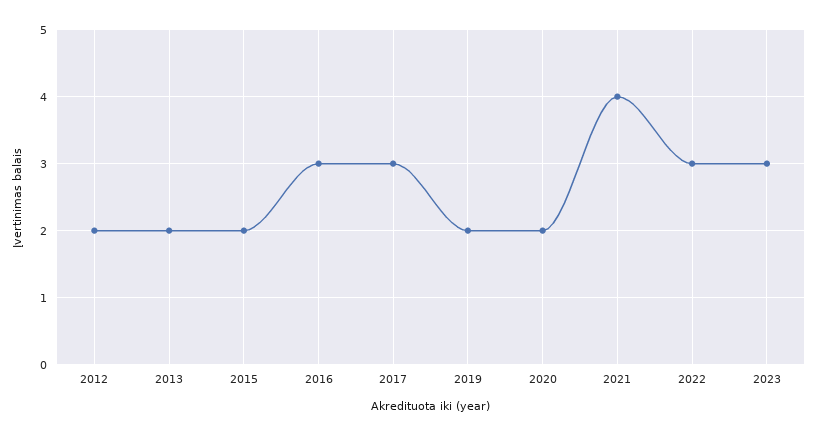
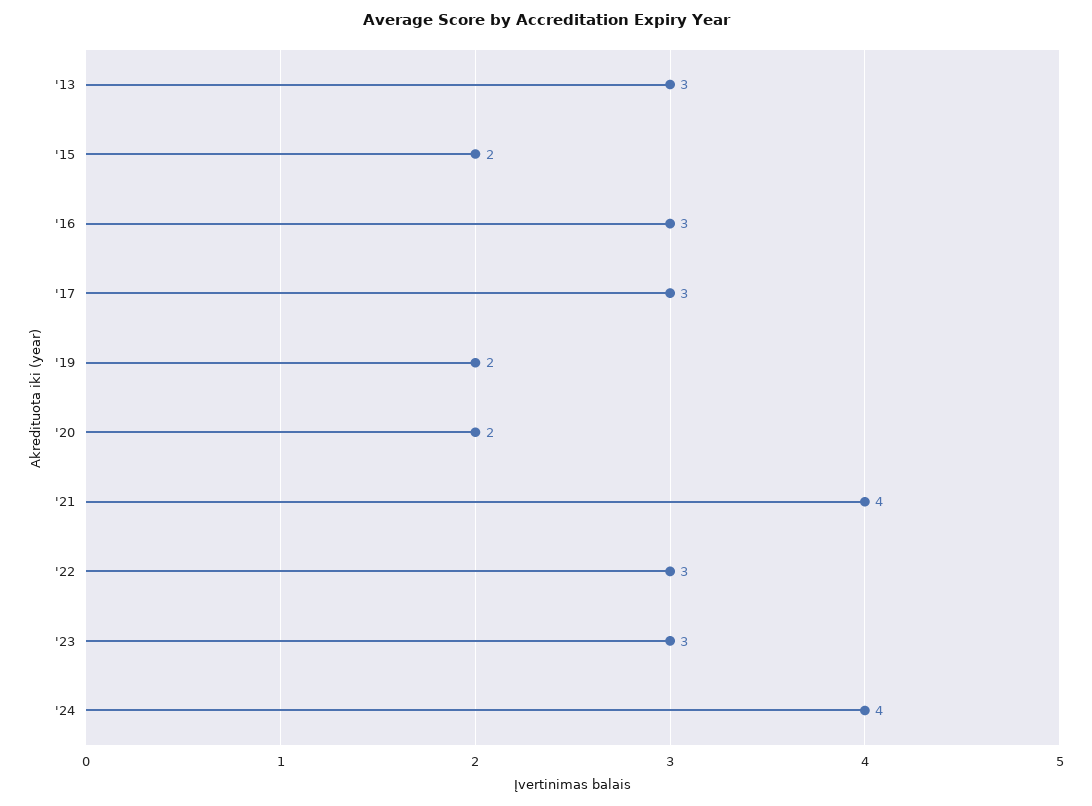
2012: 2 -> none
2013: 2 -> 3
'24: none -> 4

